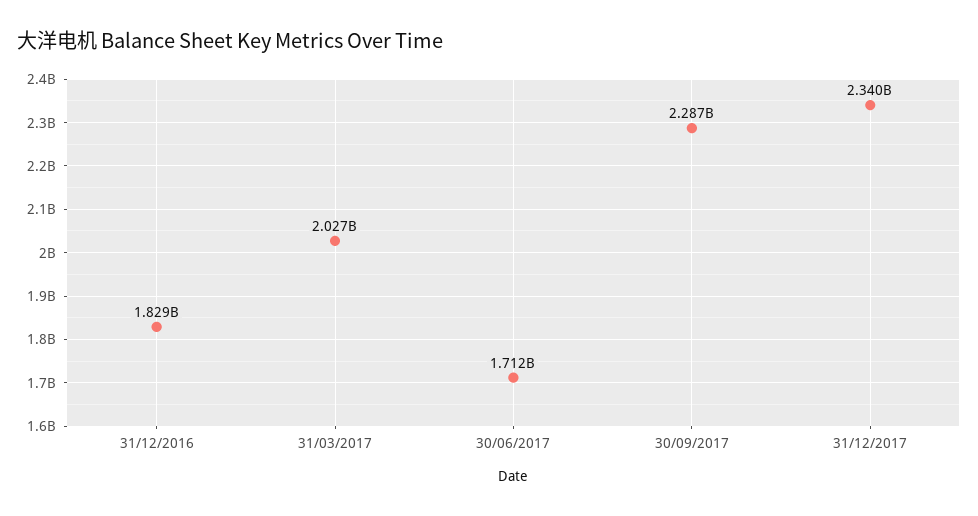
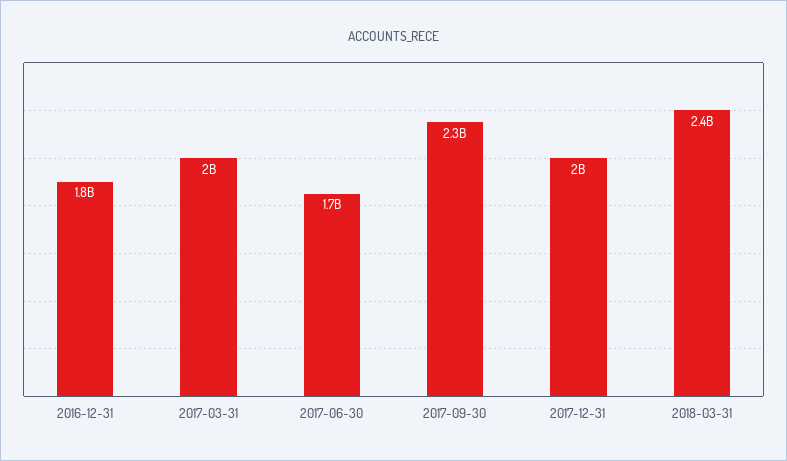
31/12/2017: 2340000000 -> 2000000000
2018-03-31: none -> 2400000000

